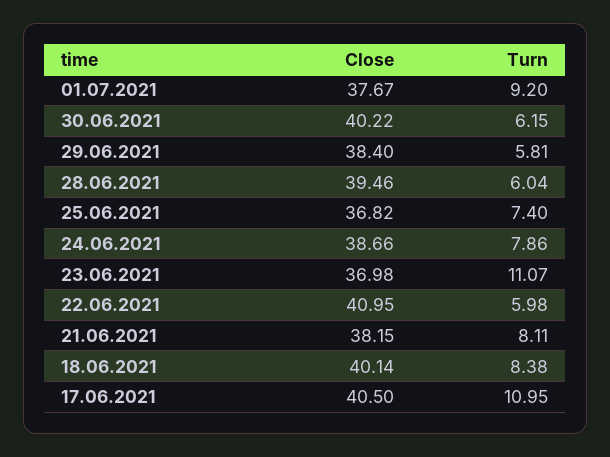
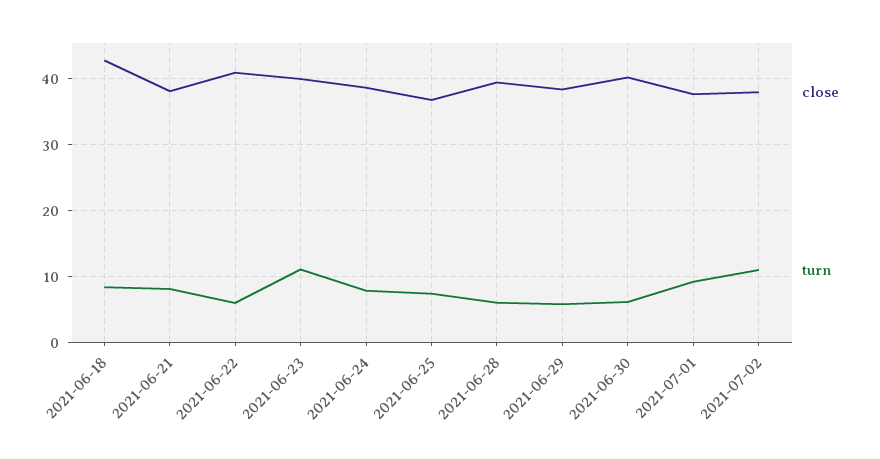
Close, 23.06.2021: 36.98 -> 40
Close, 18.06.2021: 40.14 -> 43
Close, 17.06.2021: 40.5 -> none
Turn, 17.06.2021: 10.95 -> none
Close, 2021-07-02: none -> 38
Turn, 2021-07-02: none -> 11

